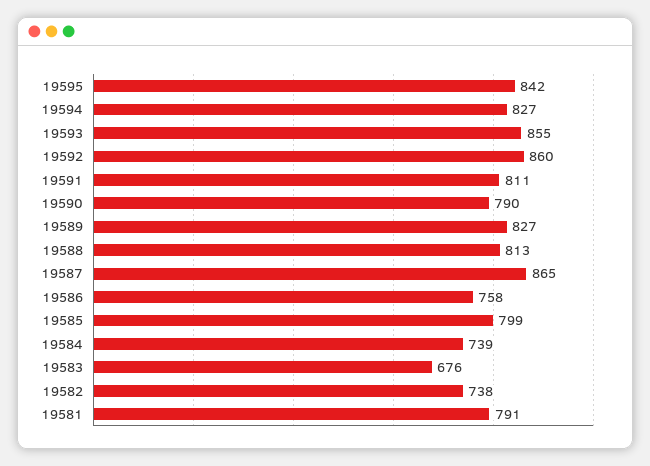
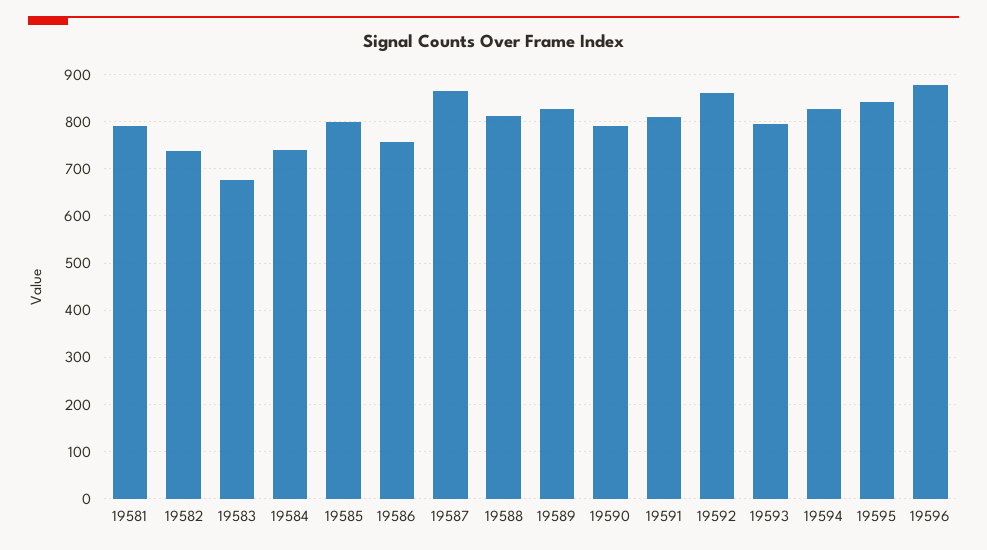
19593: 855 -> 800
19596: none -> 880

